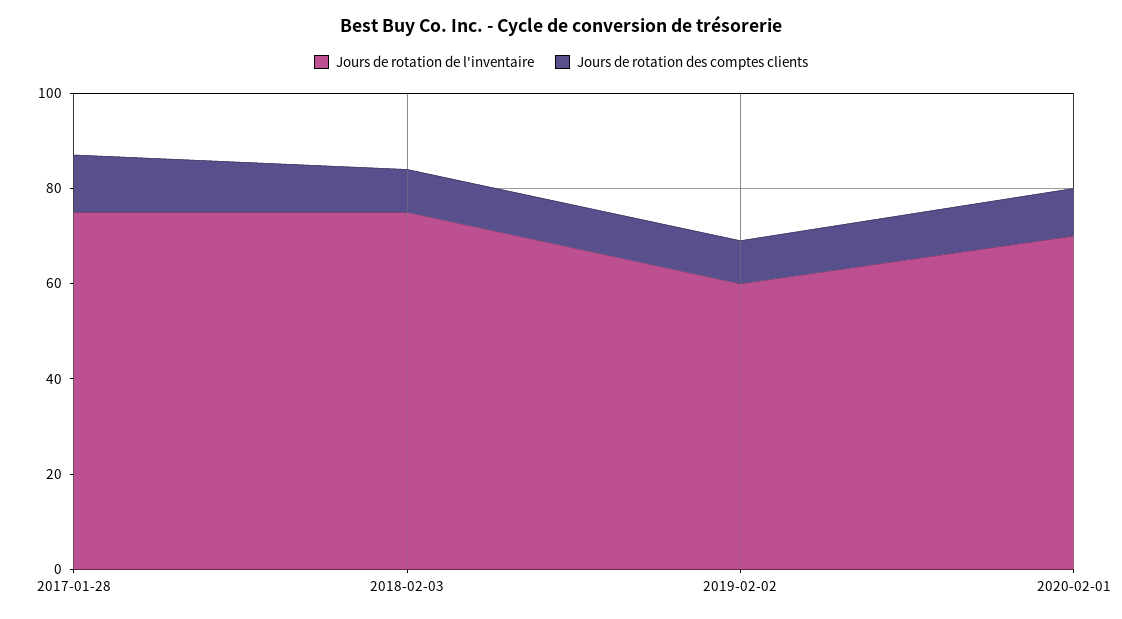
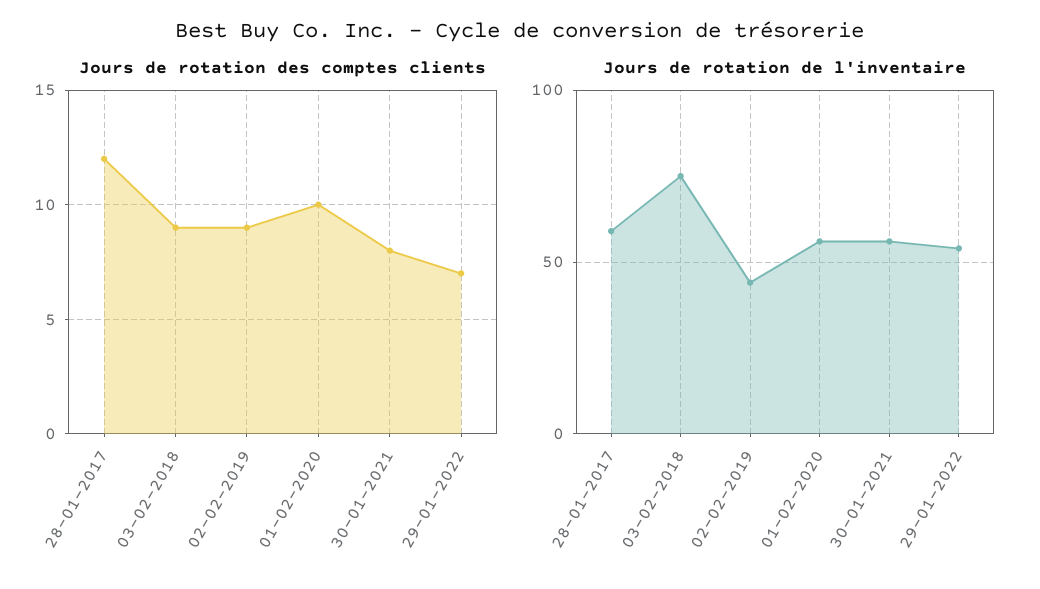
Jours de rotation de l'inventaire, 2017-01-28: 75 -> 60
Jours de rotation de l'inventaire, 2019-02-02: 60 -> 45
Jours de rotation de l'inventaire, 2020-02-01: 70 -> 55
Jours de rotation des comptes clients, 30-01-2021: none -> 8
Jours de rotation des comptes clients, 29-01-2022: none -> 7
Jours de rotation de l'inventaire, 30-01-2021: none -> 55
Jours de rotation de l'inventaire, 29-01-2022: none -> 55

